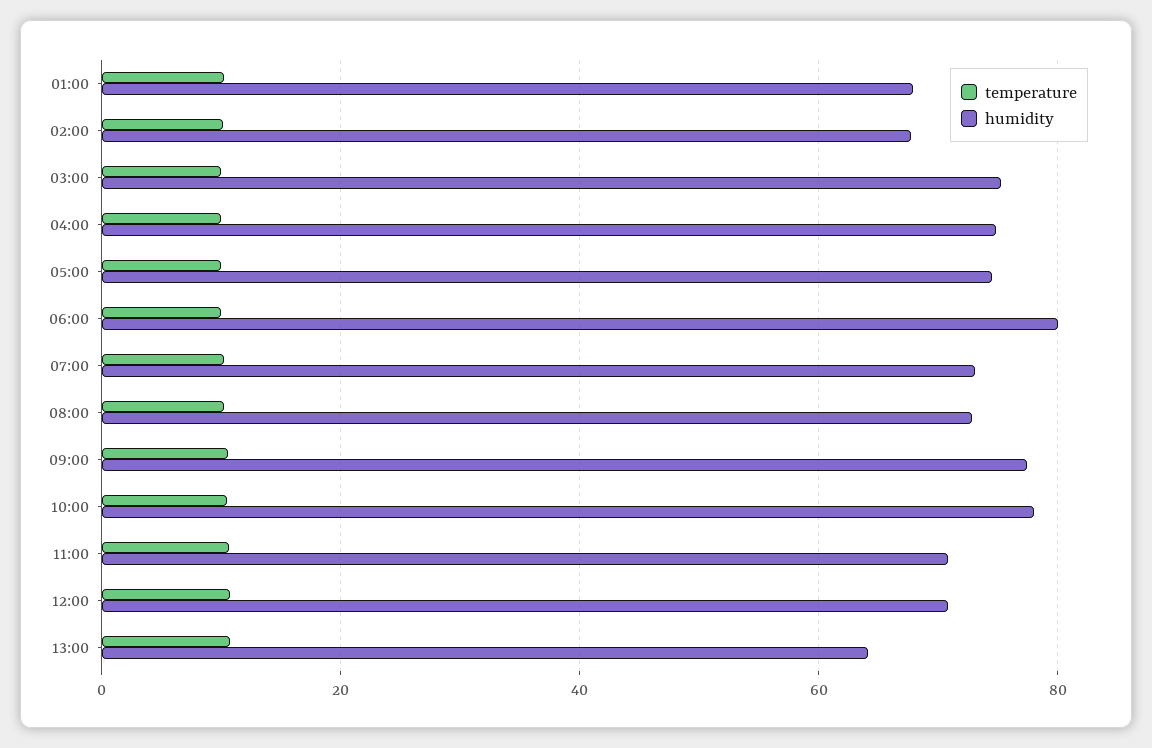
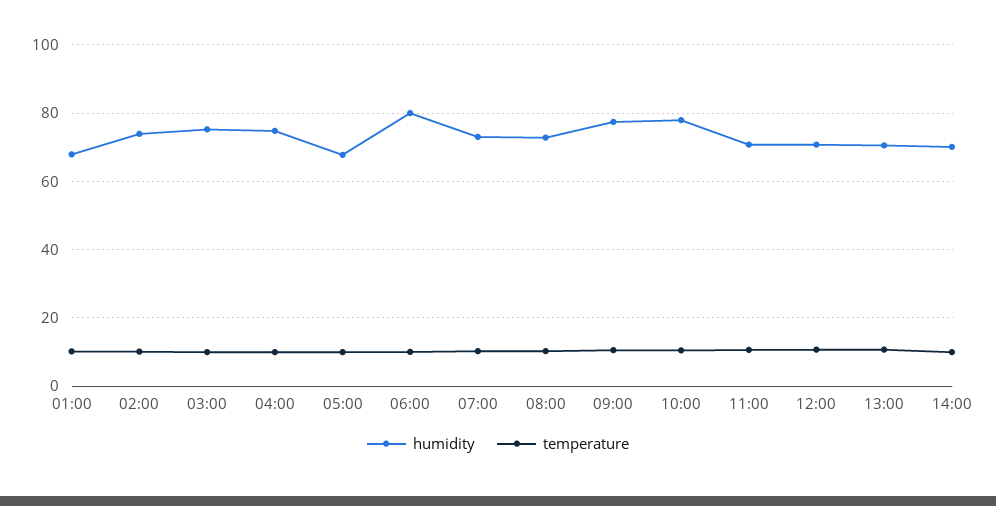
humidity, 02:00: 68 -> 74
humidity, 05:00: 74 -> 68
humidity, 13:00: 64 -> 70
humidity, 14:00: none -> 70
temperature, 14:00: none -> 10

